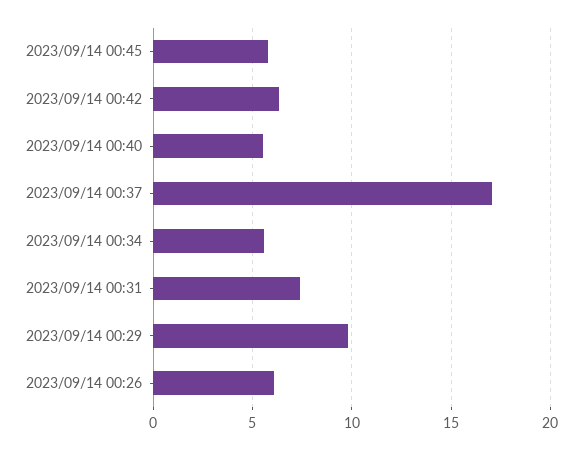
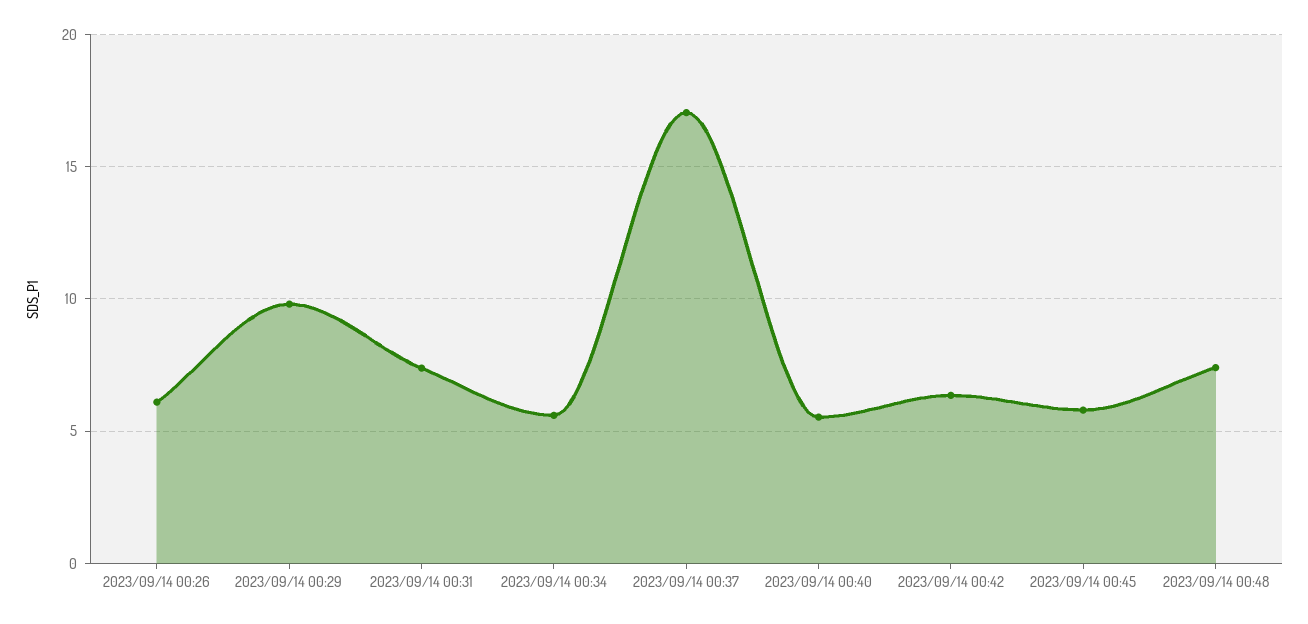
2023/09/14 00:48: none -> 7.5

